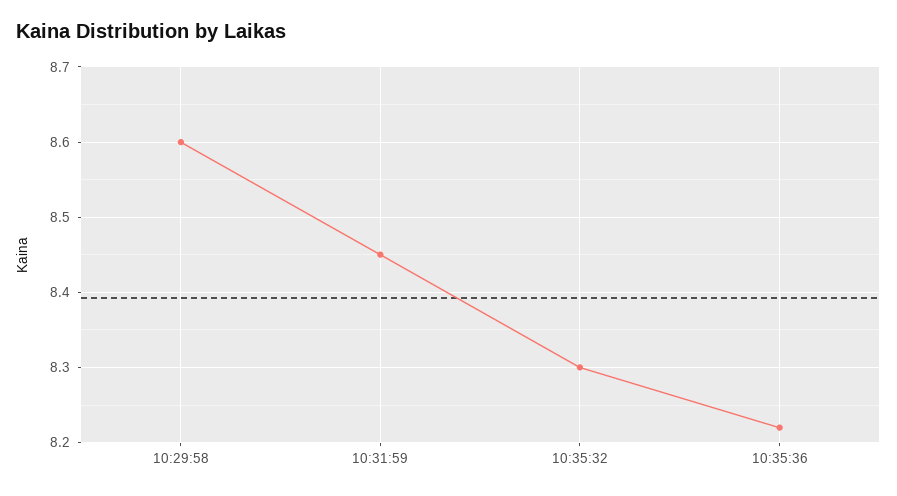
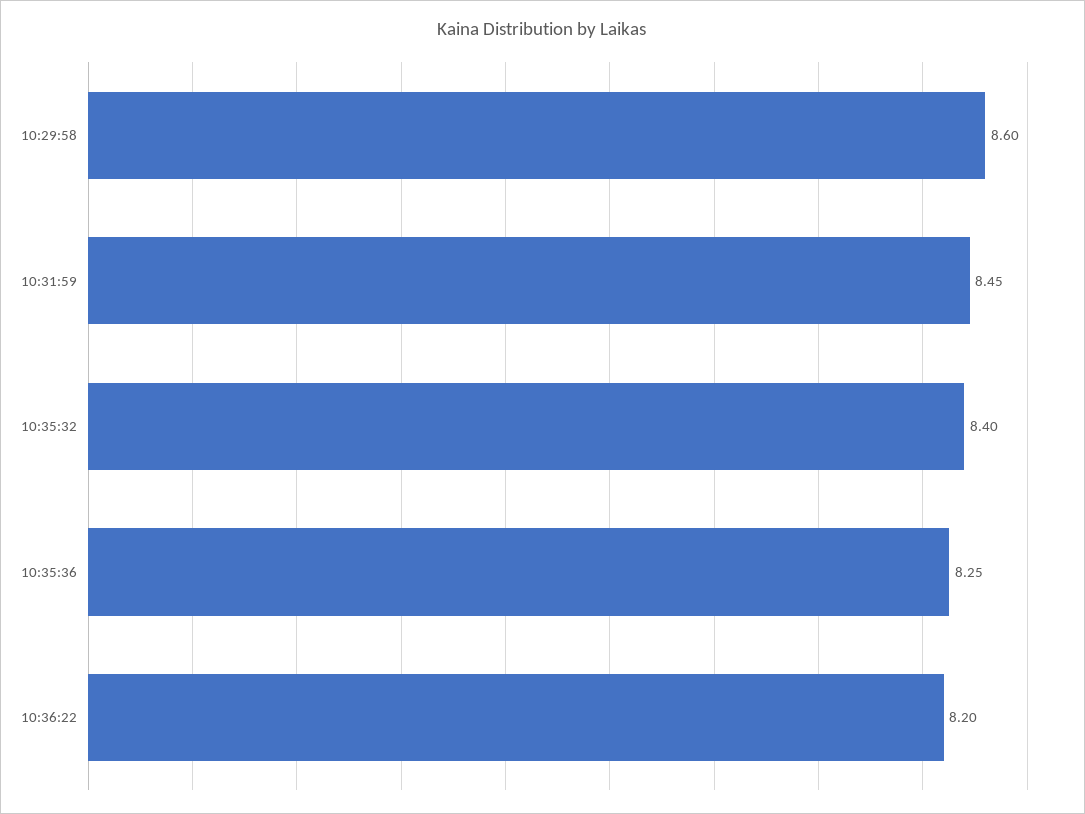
10:35:32: 8.3 -> 8.4
10:35:36: 8.22 -> 8.25
10:36:22: none -> 8.2

